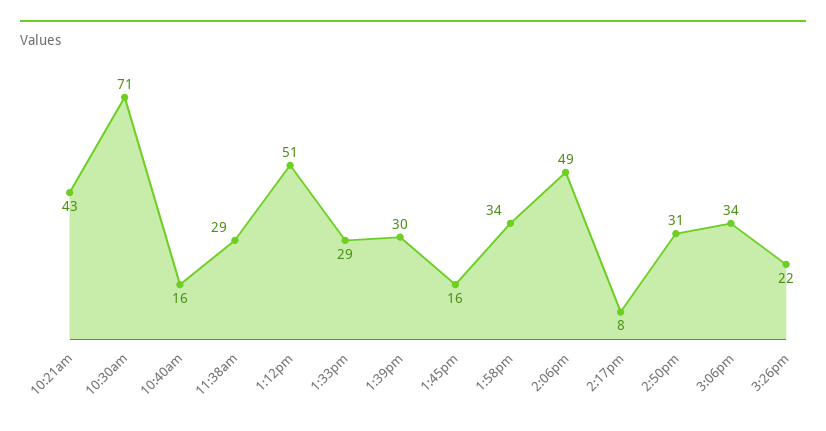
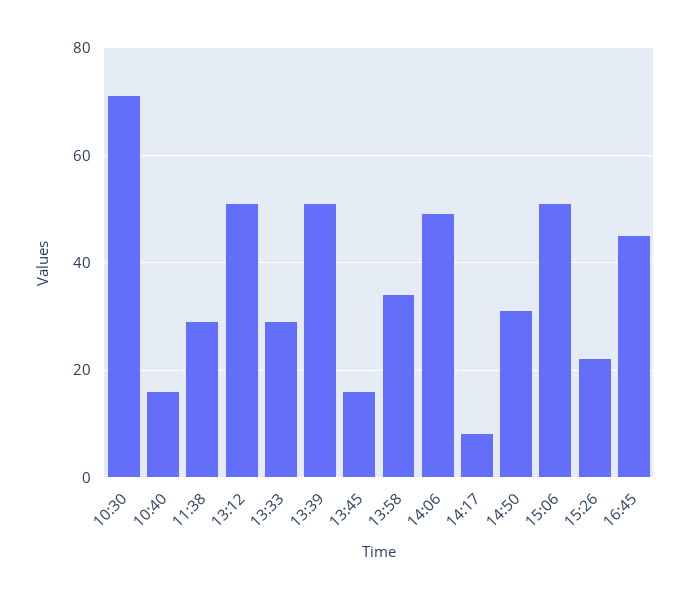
10:21am: 43 -> none
1:39pm: 30 -> 50
3:06pm: 34 -> 50
16:45: none -> 45

